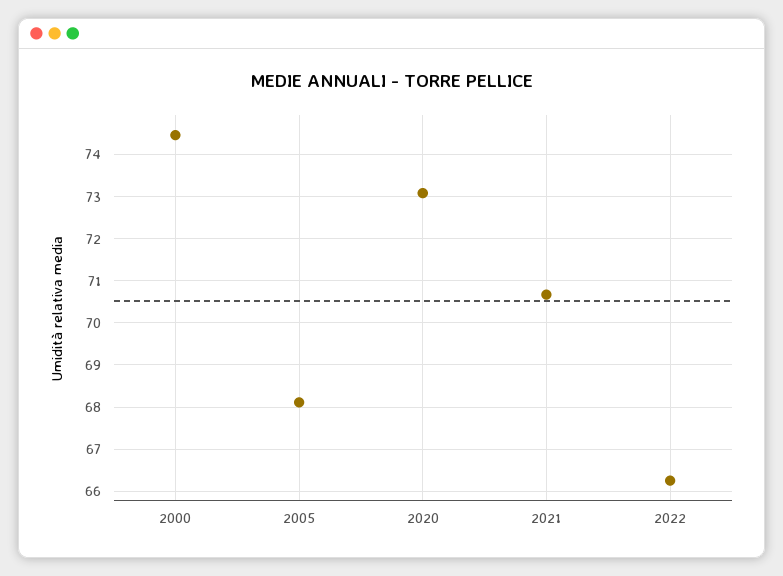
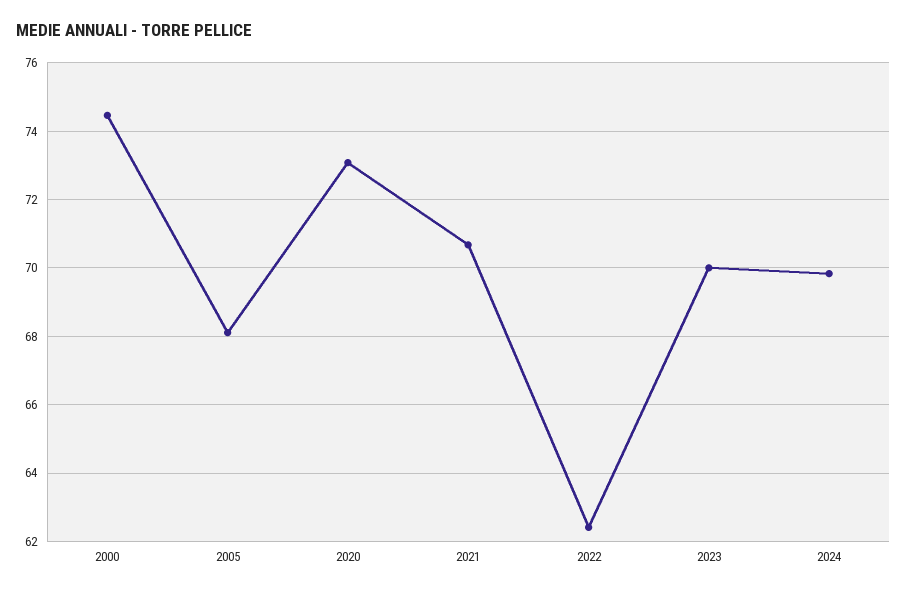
2022: 66.2 -> 62.4
2023: none -> 70
2024: none -> 69.8

